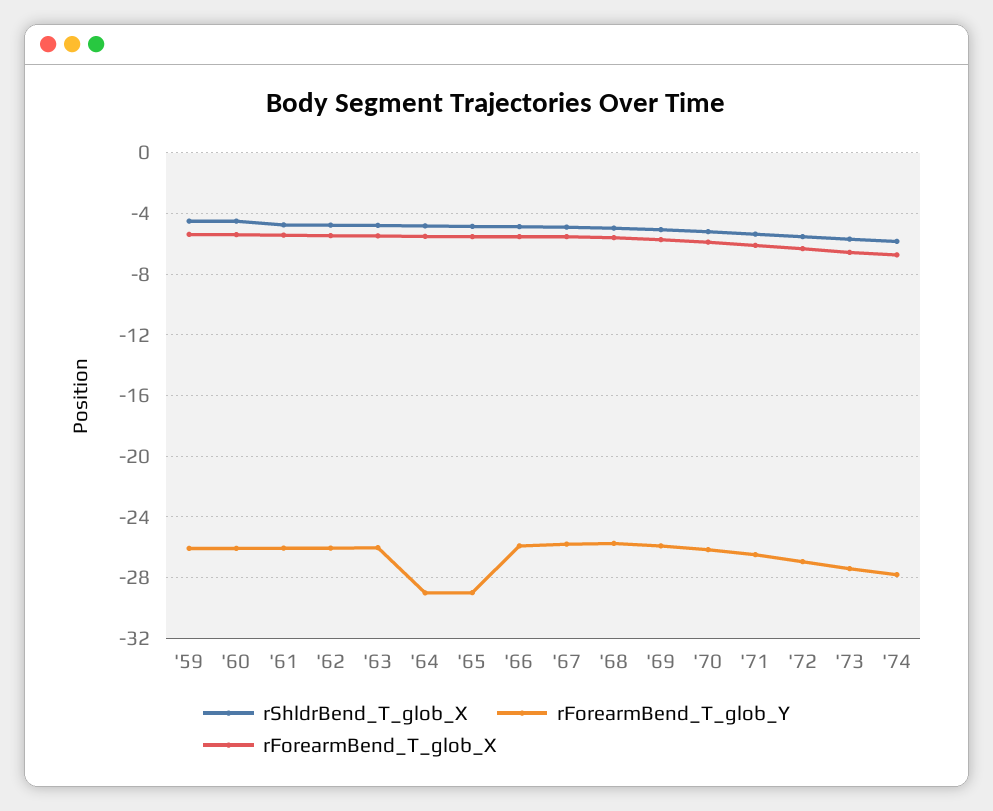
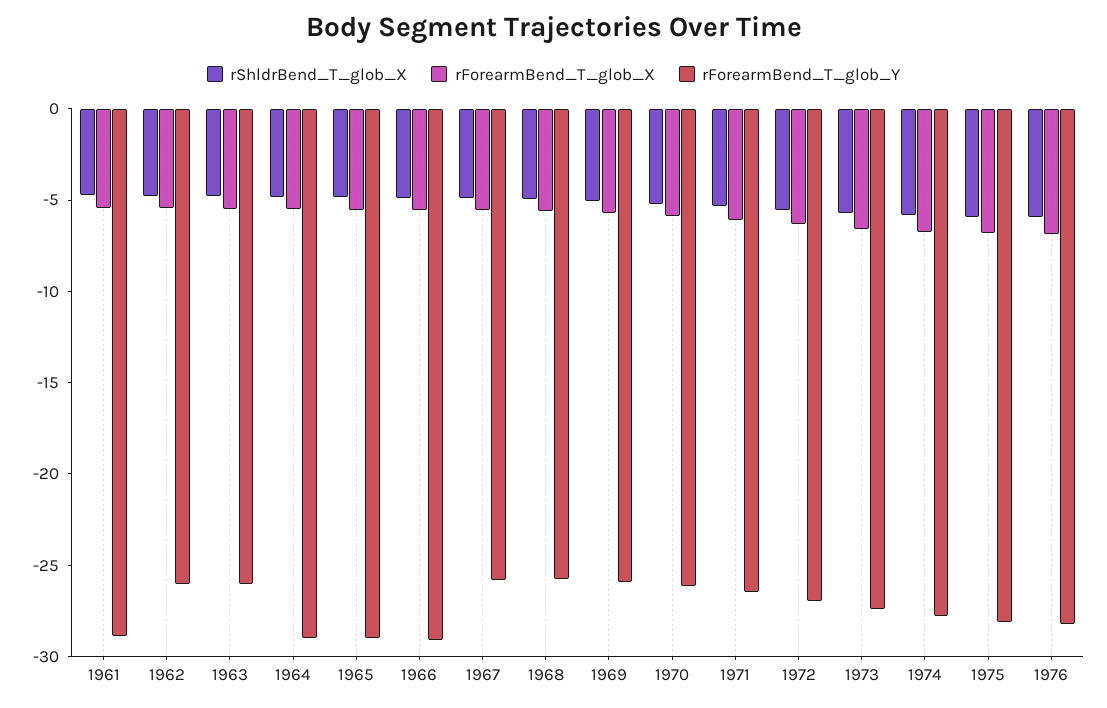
rShldrBend_T_glob_X, '59: -4.5 -> none
rForearmBend_T_glob_Y, '59: -26 -> none
rForearmBend_T_glob_X, '59: -5.5 -> none
rShldrBend_T_glob_X, '60: -4.5 -> none
rForearmBend_T_glob_Y, '60: -26 -> none
rForearmBend_T_glob_X, '60: -5.5 -> none
rForearmBend_T_glob_Y, '61: -26 -> -29
rForearmBend_T_glob_Y, '66: -26 -> -29
rShldrBend_T_glob_X, 1975: none -> -6
rForearmBend_T_glob_X, 1975: none -> -7
rForearmBend_T_glob_Y, 1975: none -> -28
rShldrBend_T_glob_X, 1976: none -> -6
rForearmBend_T_glob_X, 1976: none -> -7
rForearmBend_T_glob_Y, 1976: none -> -28

